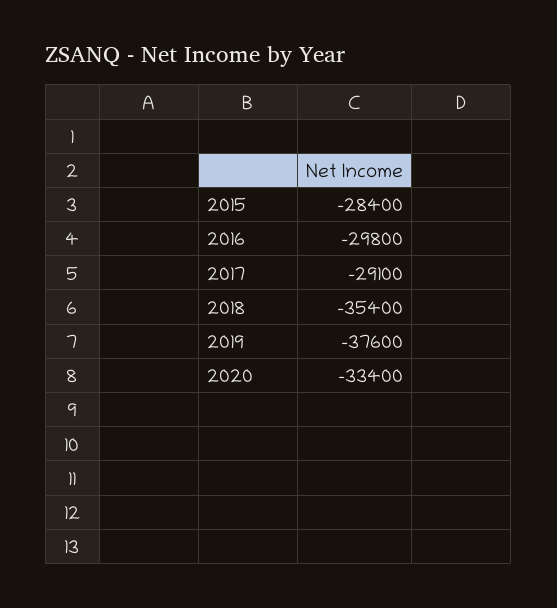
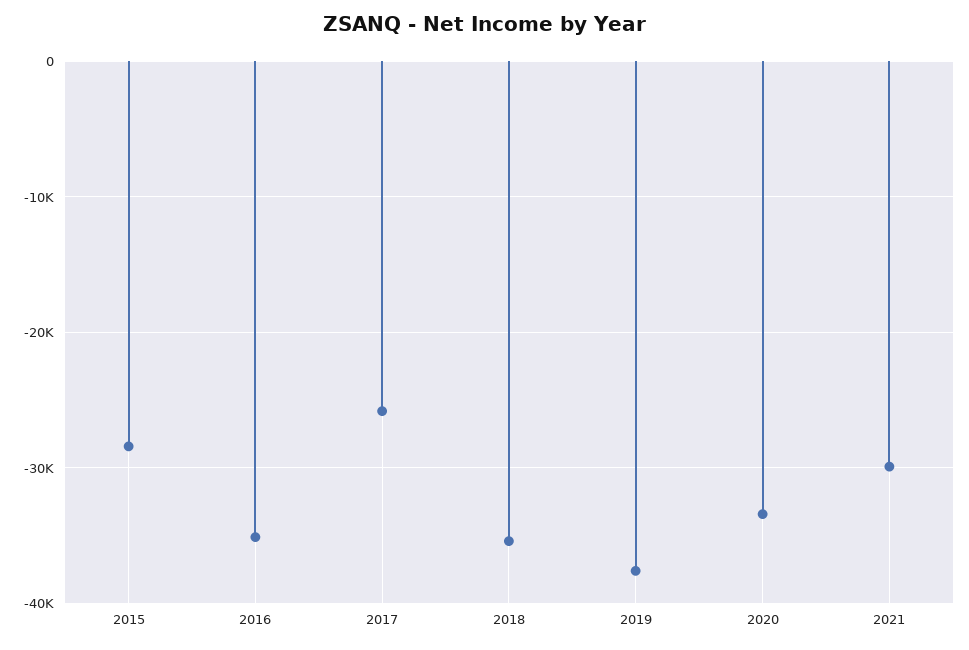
2016: -29800 -> -35000
2017: -29100 -> -26000
2021: none -> -30000

